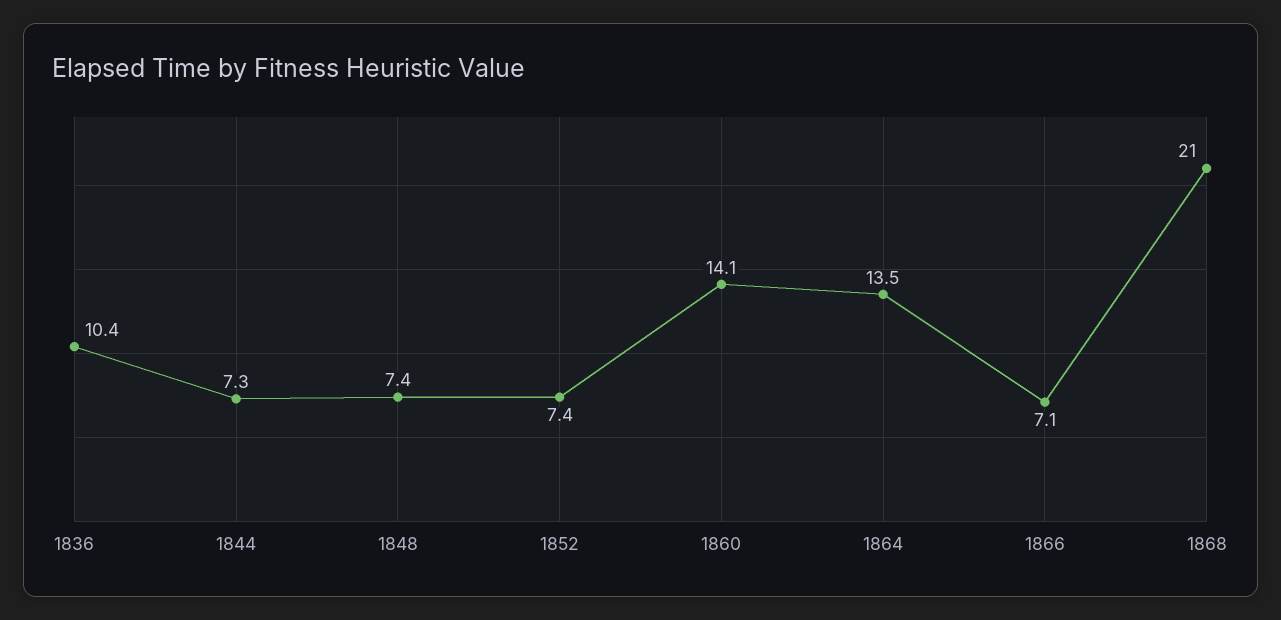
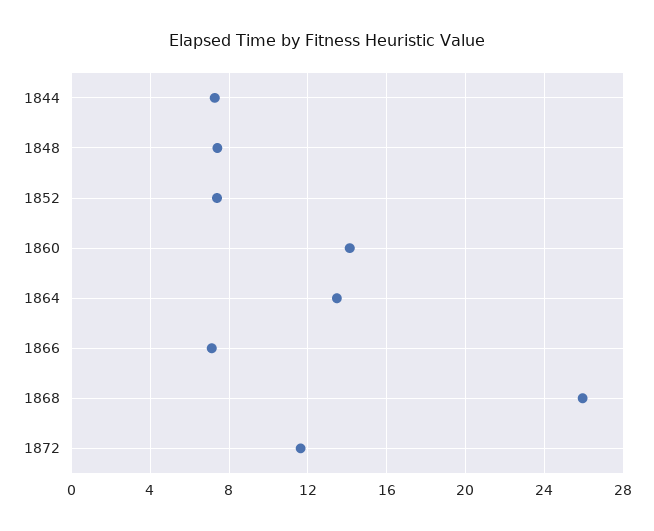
1836: 10.4 -> none
1868: 21 -> 26
1872: none -> 11.5

